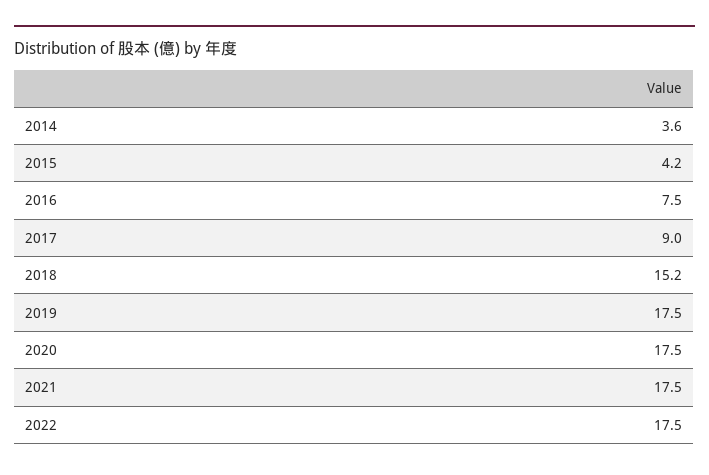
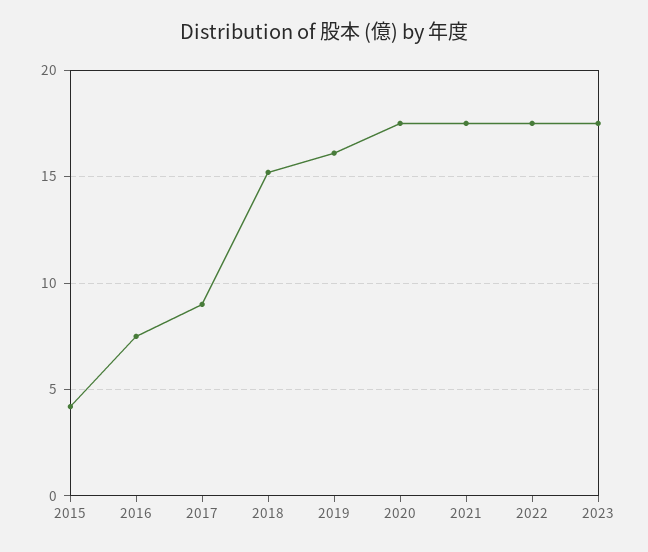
2014: 3.6 -> none
2019: 17.5 -> 16
2023: none -> 17.5

